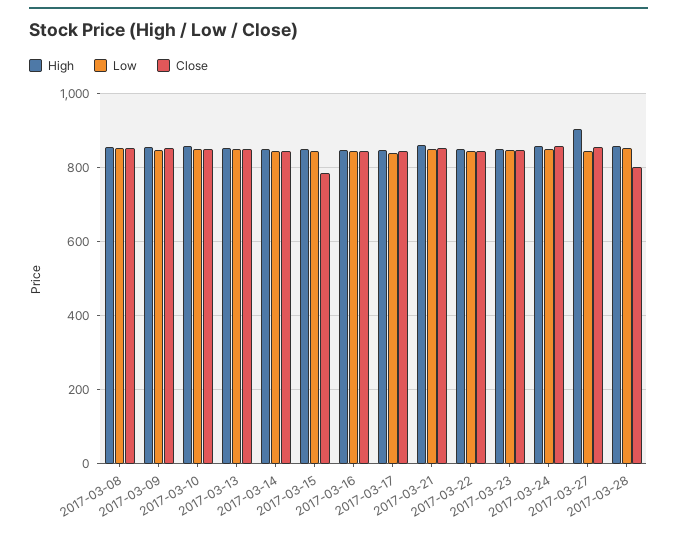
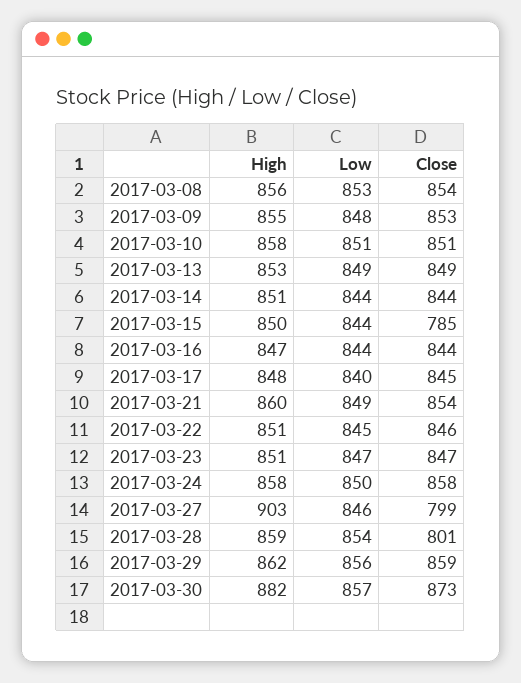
Close, 2017-03-27: 860 -> 799
High, 2017-03-29: none -> 862
Low, 2017-03-29: none -> 856
Close, 2017-03-29: none -> 859
High, 2017-03-30: none -> 882
Low, 2017-03-30: none -> 857
Close, 2017-03-30: none -> 873

